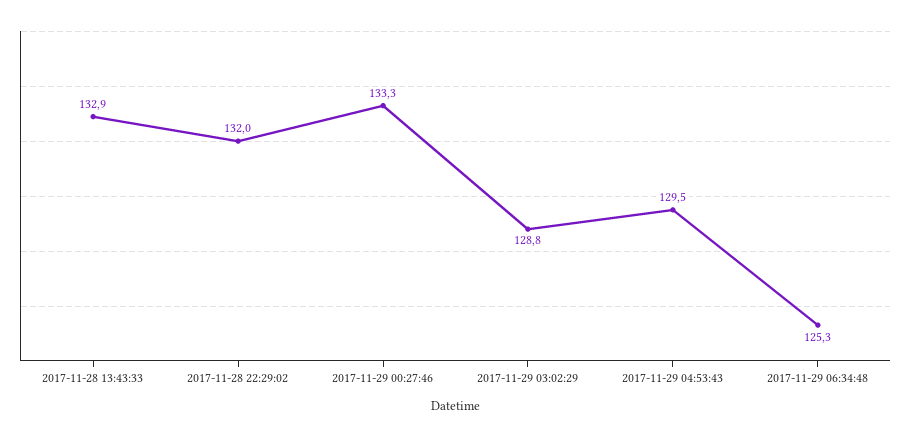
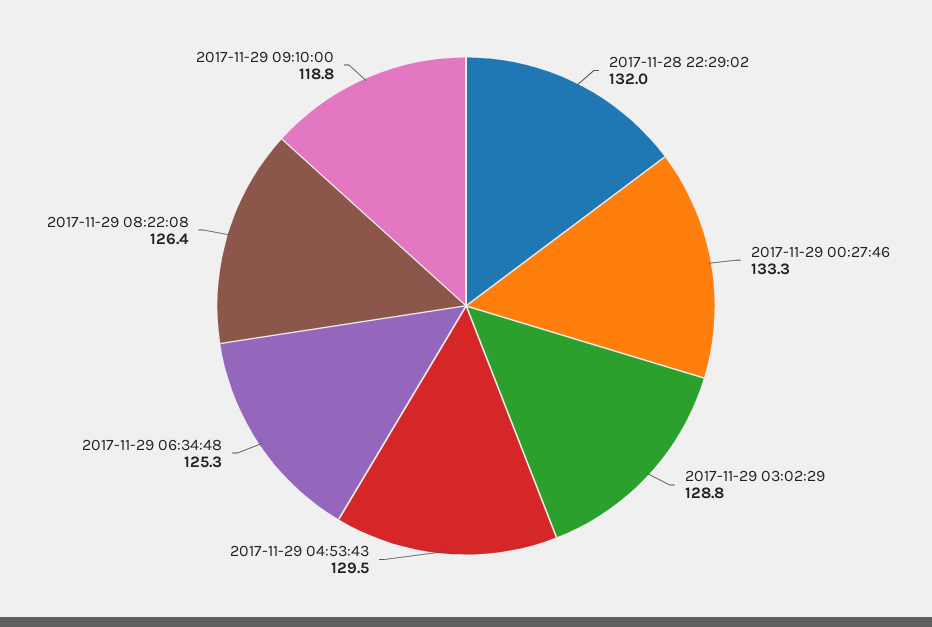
2017-11-28 13:43:33: 132.9 -> none
2017-11-29 08:22:08: none -> 126.4
2017-11-29 09:10:00: none -> 118.8

